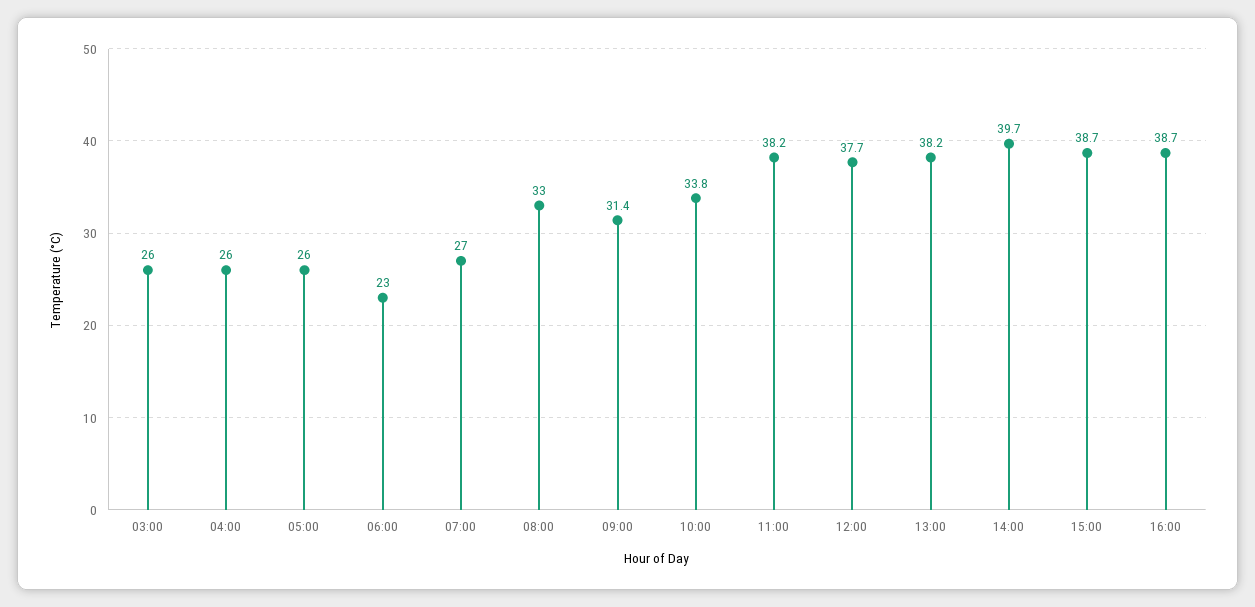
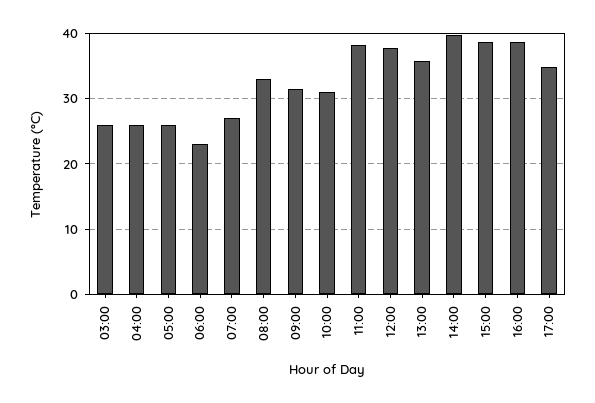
10:00: 33.8 -> 31
13:00: 38.2 -> 36
17:00: none -> 35

